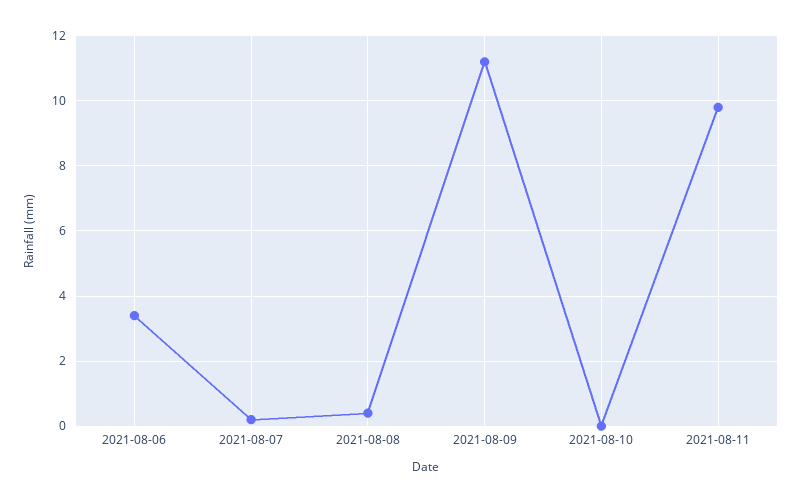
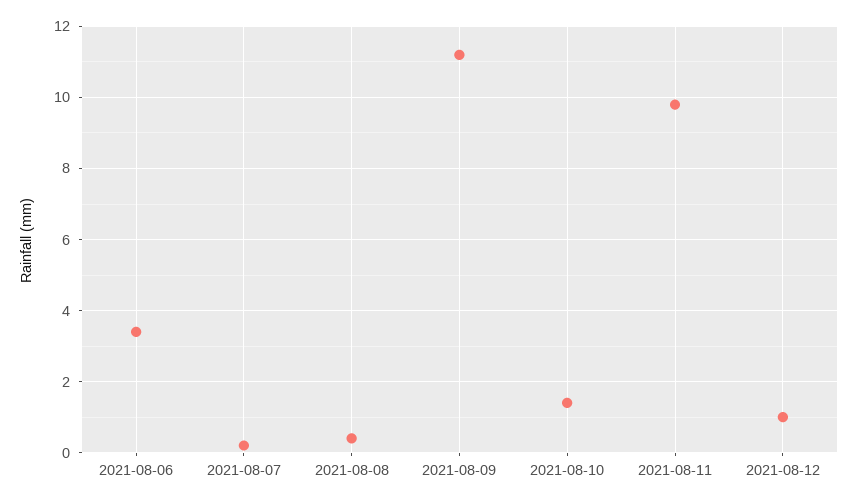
2021-08-10: 0 -> 1.5
2021-08-12: none -> 1

